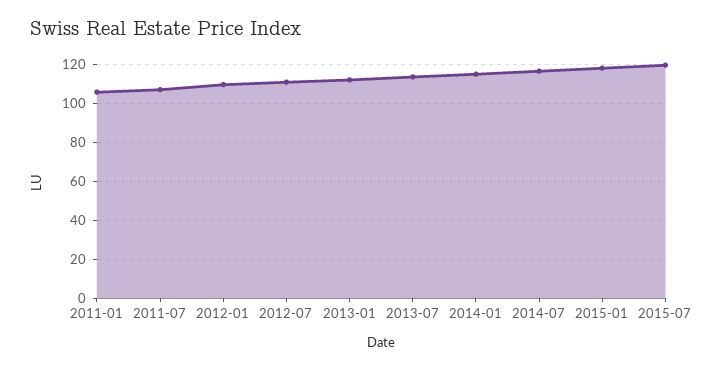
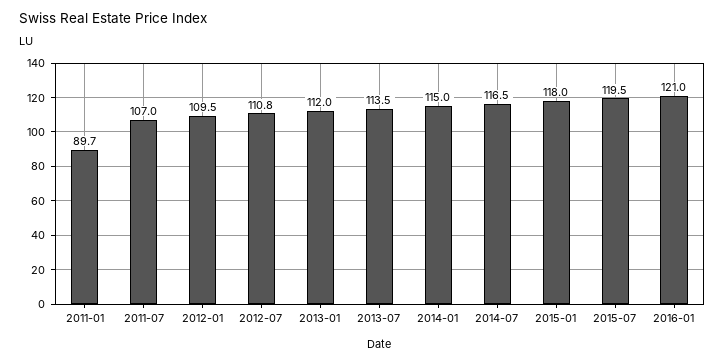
2011-01: 105 -> 89.7
2016-01: none -> 121

